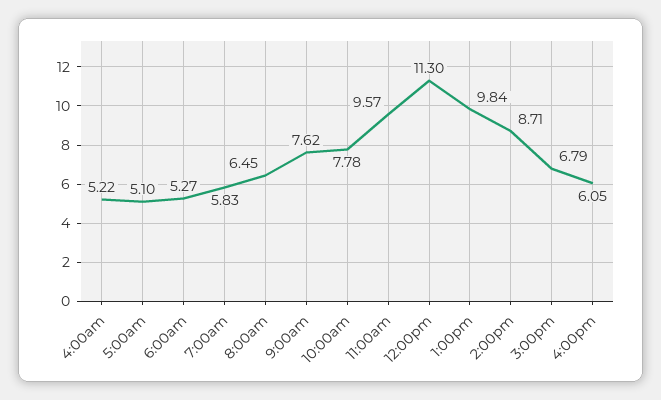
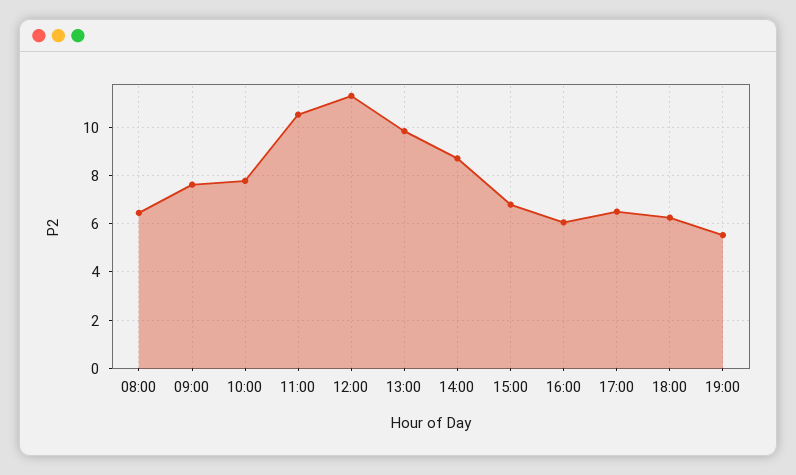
4:00am: 5.22 -> none
5:00am: 5.1 -> none
6:00am: 5.27 -> none
7:00am: 5.83 -> none
11:00am: 9.57 -> 10.5
17:00: none -> 6.5
18:00: none -> 6.25
19:00: none -> 5.5

